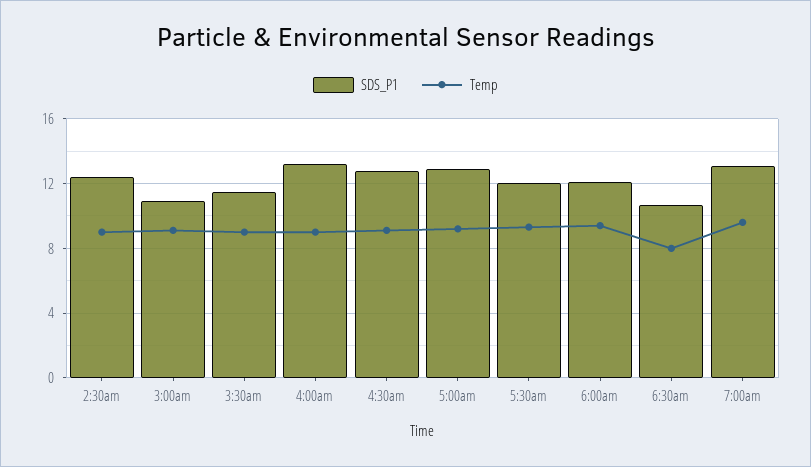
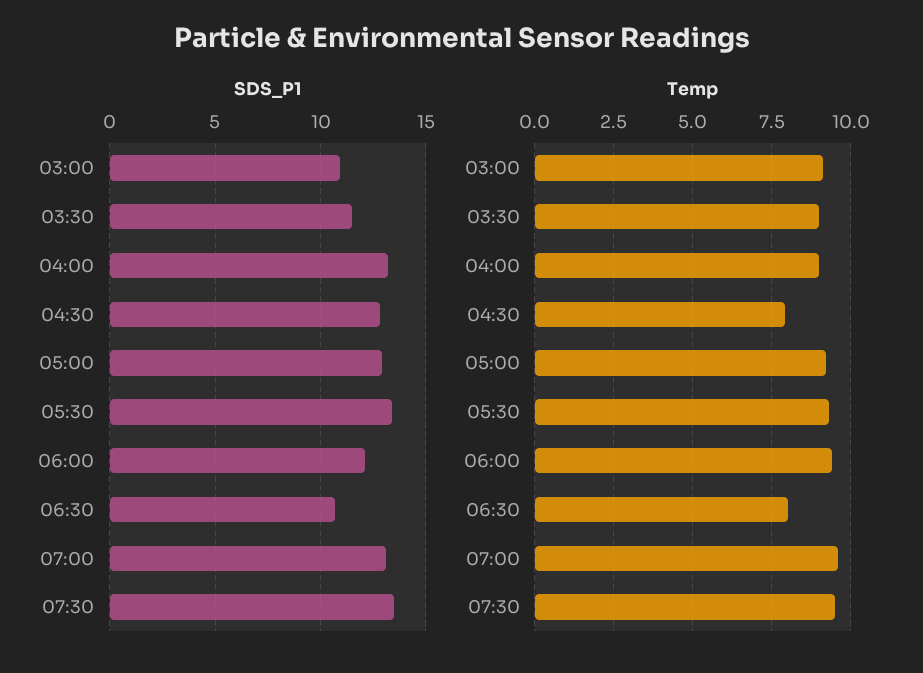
SDS_P1, 2:30am: 12.5 -> none
Temp, 2:30am: 9 -> none
Temp, 4:30am: 9 -> 8
SDS_P1, 5:30am: 12 -> 13.5
SDS_P1, 07:30: none -> 13.5
Temp, 07:30: none -> 9.5

